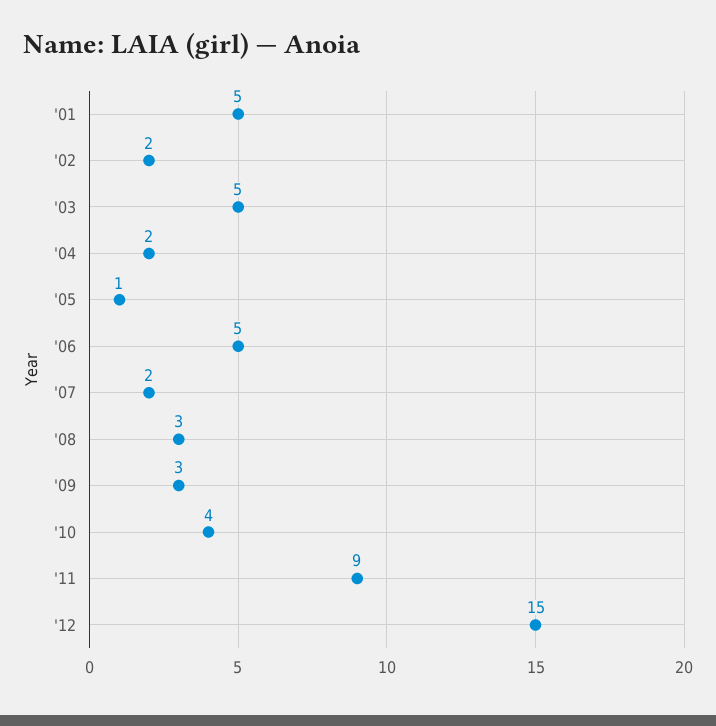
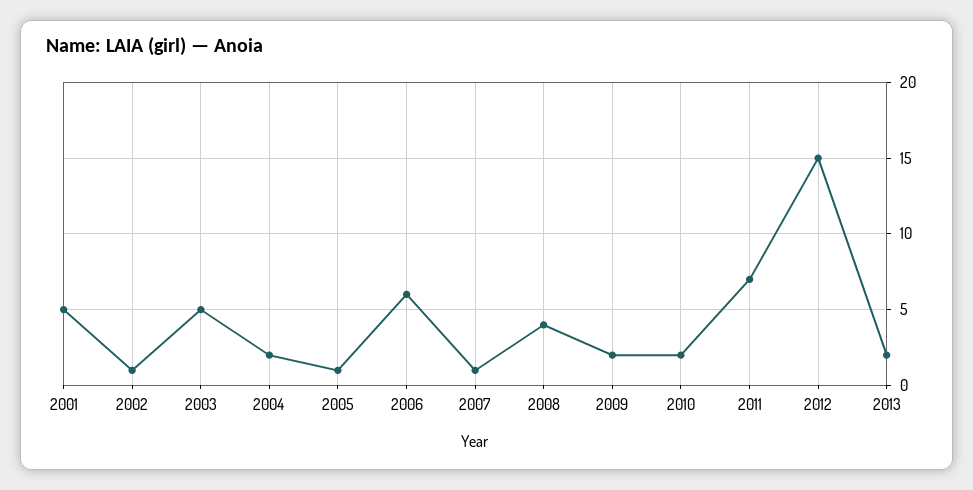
'02: 2 -> 1
'06: 5 -> 6
'07: 2 -> 1
'08: 3 -> 4
'09: 3 -> 2
'10: 4 -> 2
'11: 9 -> 7
2013: none -> 2

